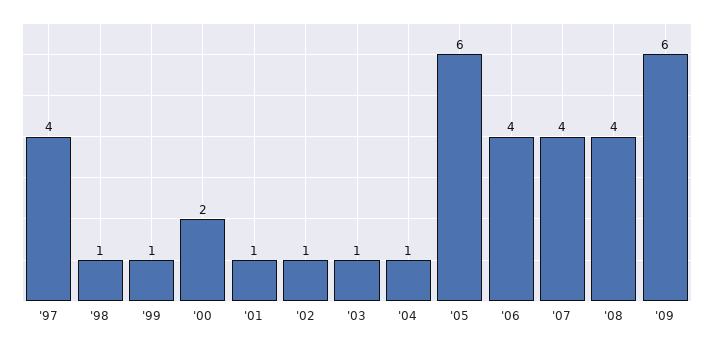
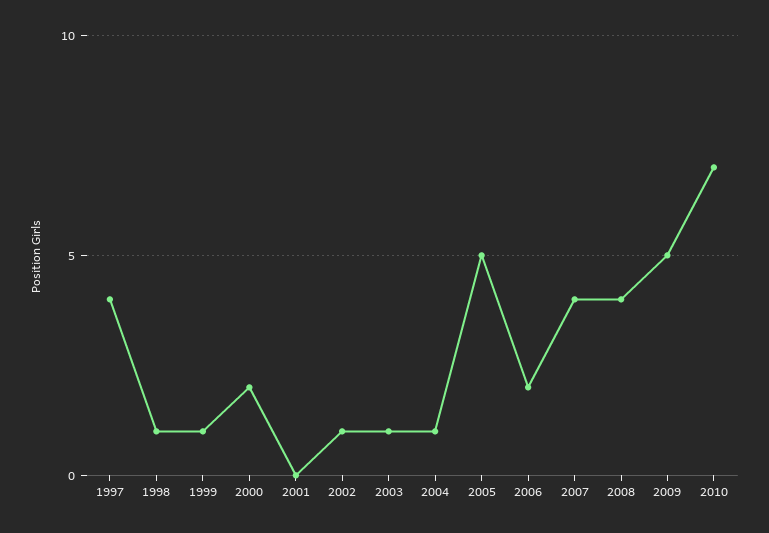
'01: 1 -> 0
'05: 6 -> 5
'06: 4 -> 2
'09: 6 -> 5
2010: none -> 7

